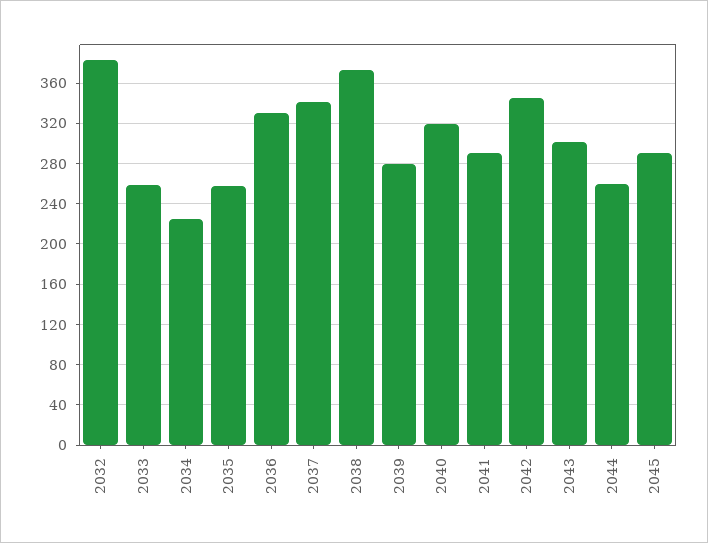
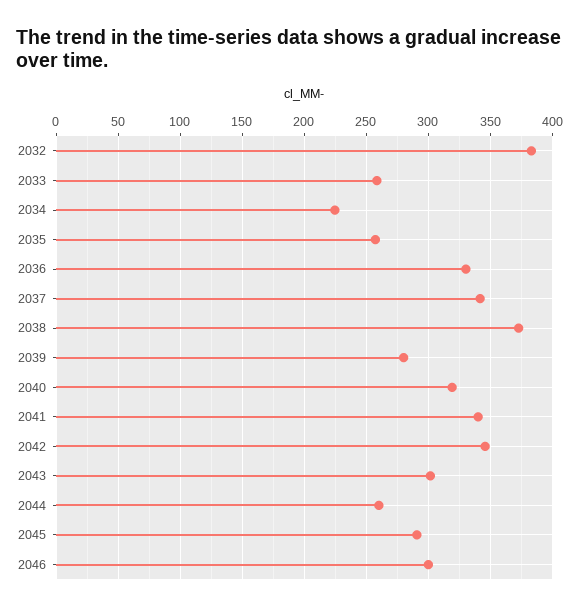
2041: 290 -> 340
2046: none -> 300

